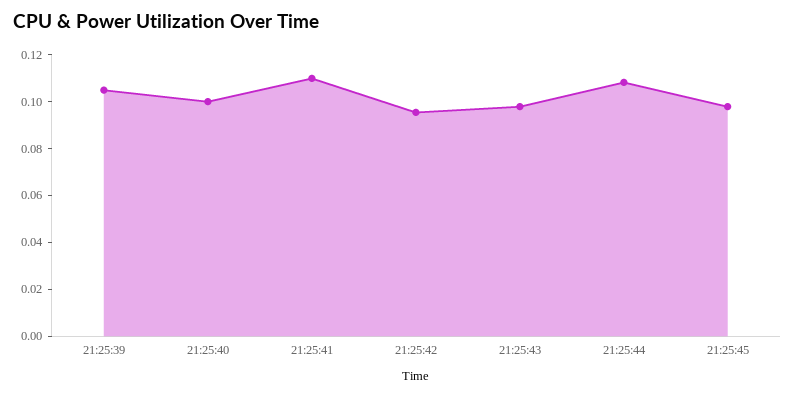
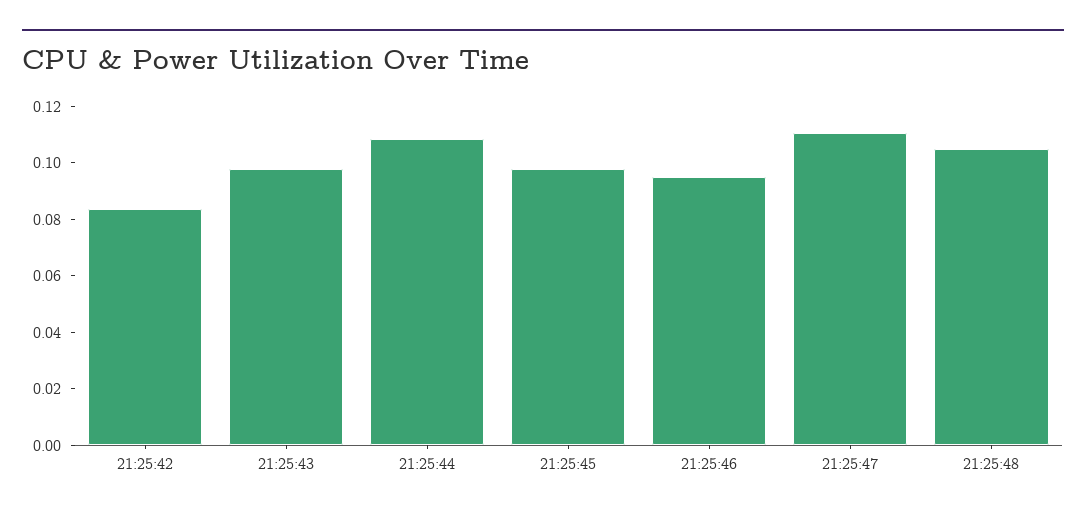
21:25:39: 0.105 -> none
21:25:40: 0.1 -> none
21:25:41: 0.11 -> none
21:25:42: 0.095 -> 0.085
21:25:46: none -> 0.095
21:25:47: none -> 0.11
21:25:48: none -> 0.105

